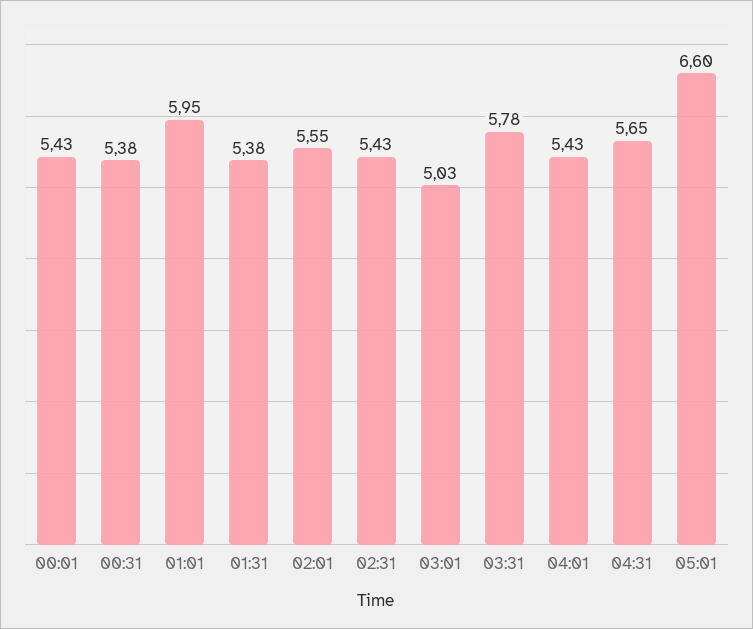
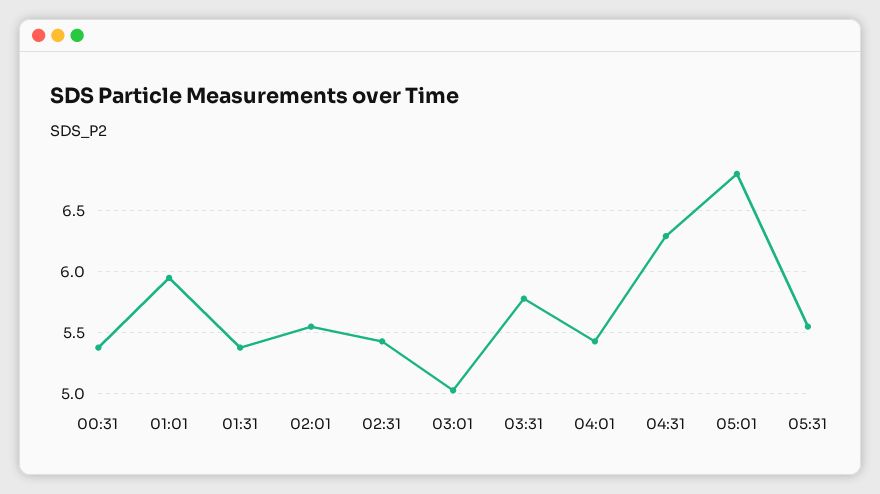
00:01: 5.43 -> none
04:31: 5.65 -> 6.3
05:01: 6.6 -> 6.8
05:31: none -> 5.55

